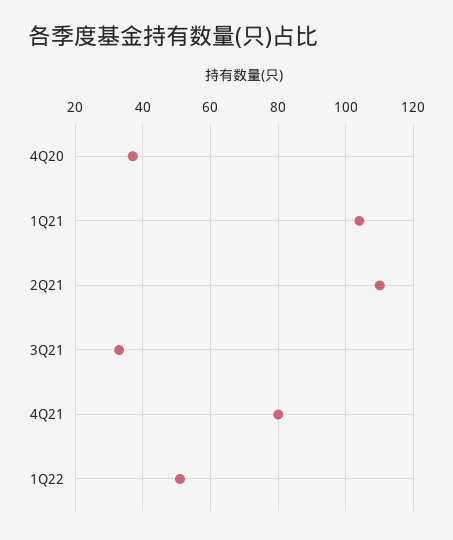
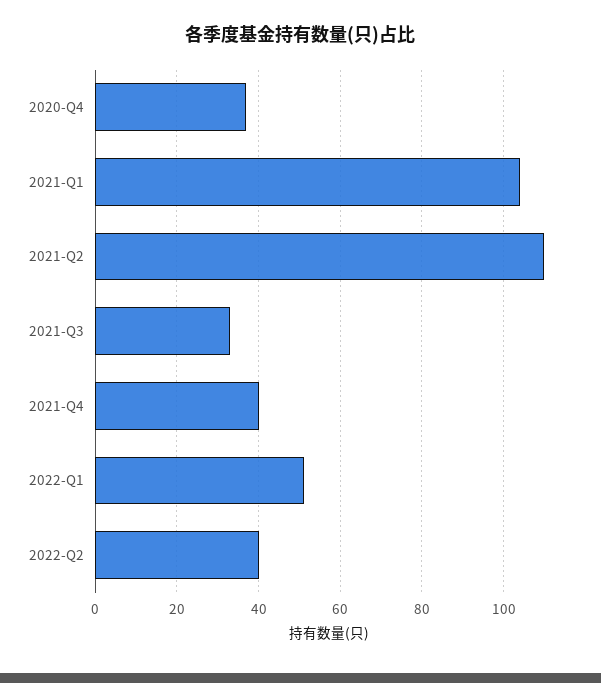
4Q21: 80 -> 40
2022-Q2: none -> 40

